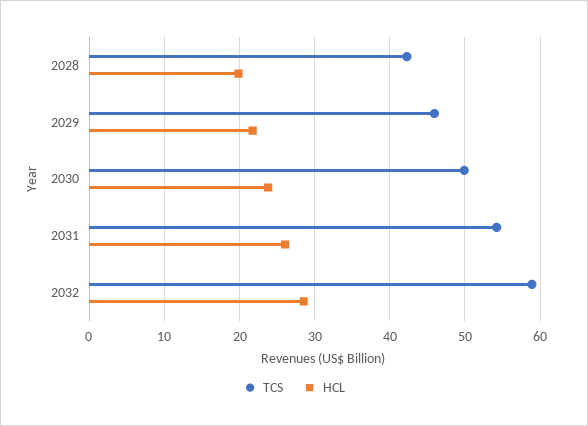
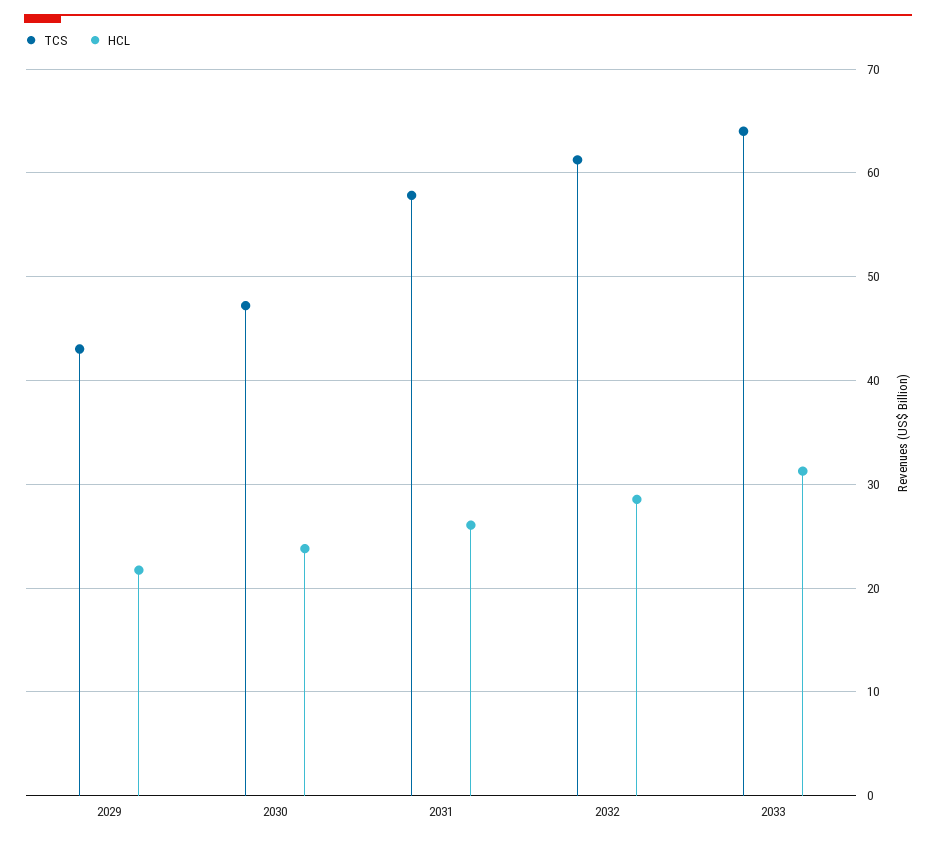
TCS, 2028: 42 -> none
HCL, 2028: 20 -> none
TCS, 2029: 46 -> 43
TCS, 2030: 50 -> 47
TCS, 2031: 54 -> 58
TCS, 2032: 59 -> 61
TCS, 2033: none -> 64
HCL, 2033: none -> 31

